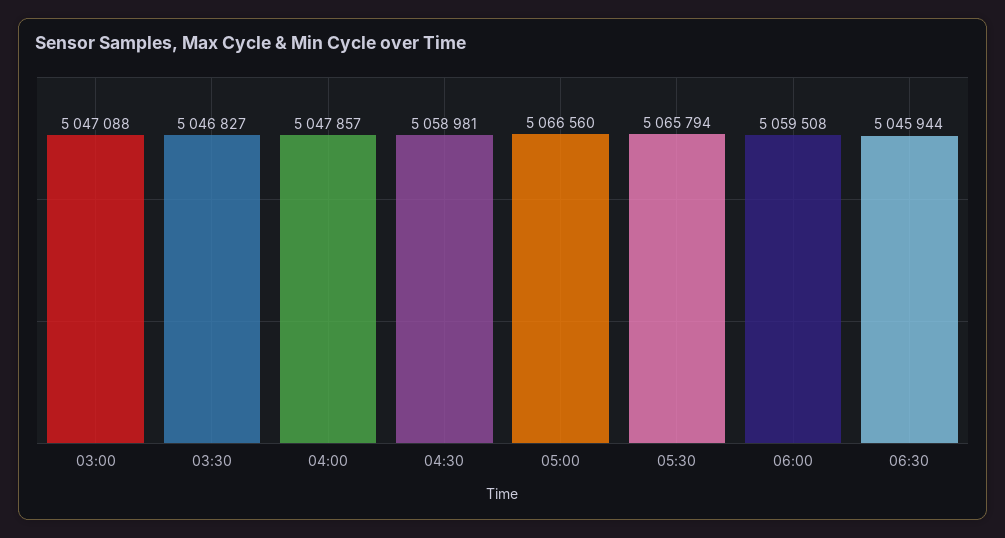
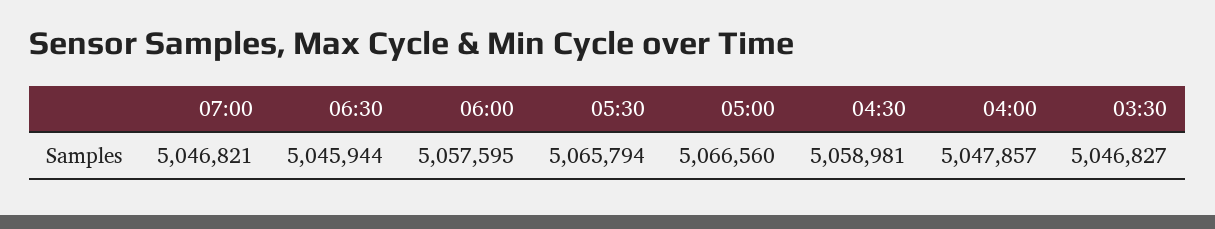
03:00: 5047088 -> none
06:00: 5059508 -> 5057595
07:00: none -> 5046821

